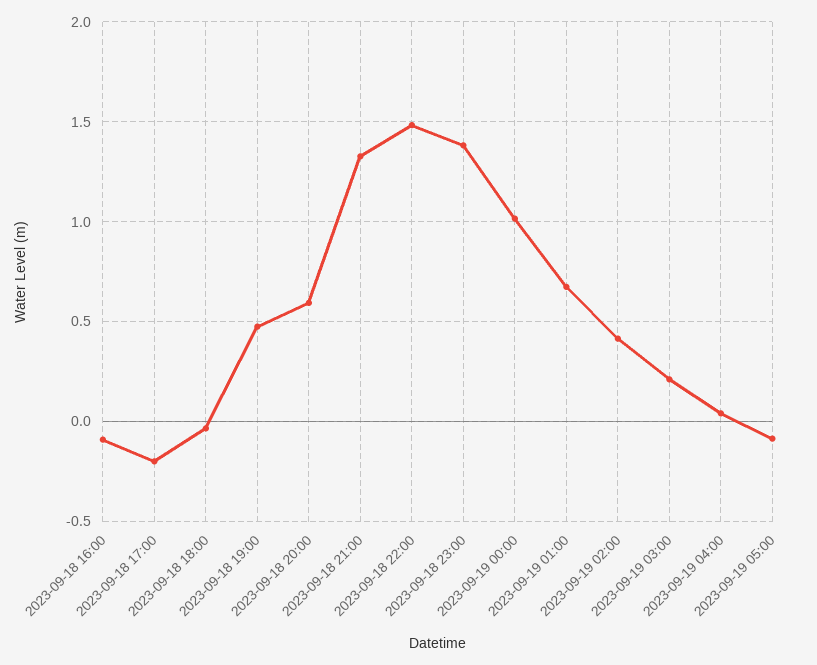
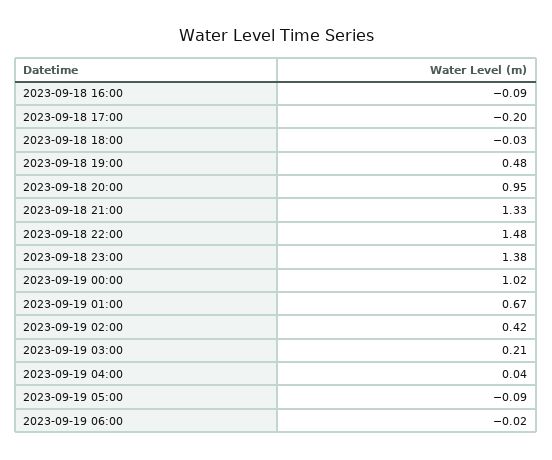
2023-09-18 20:00: 0.6 -> 0.95
2023-09-19 06:00: none -> -0.02

